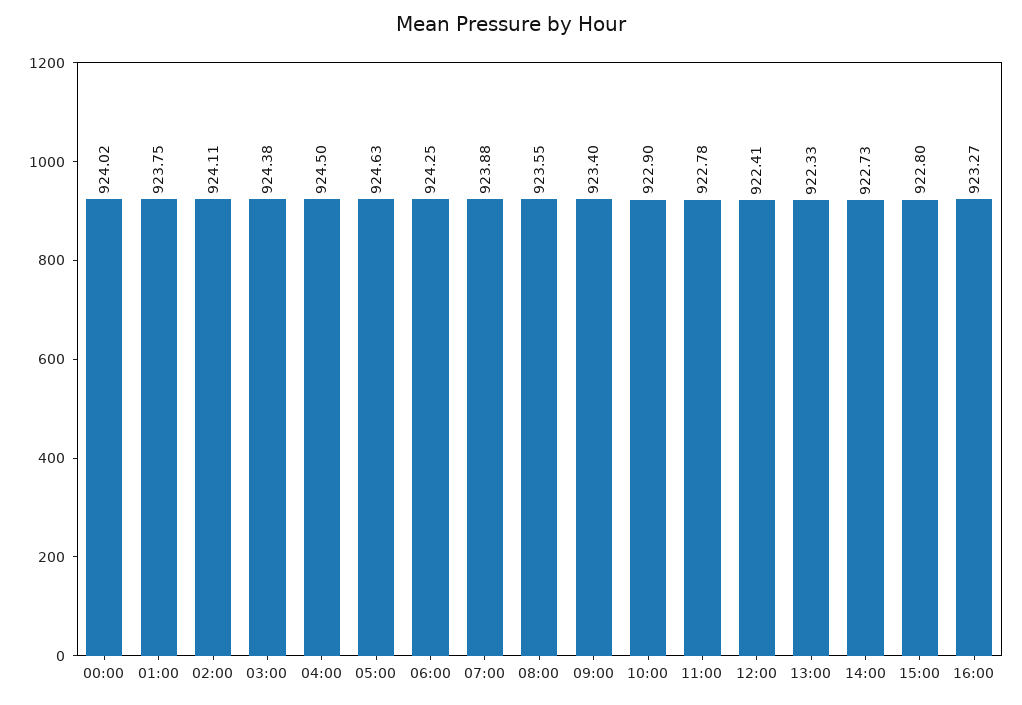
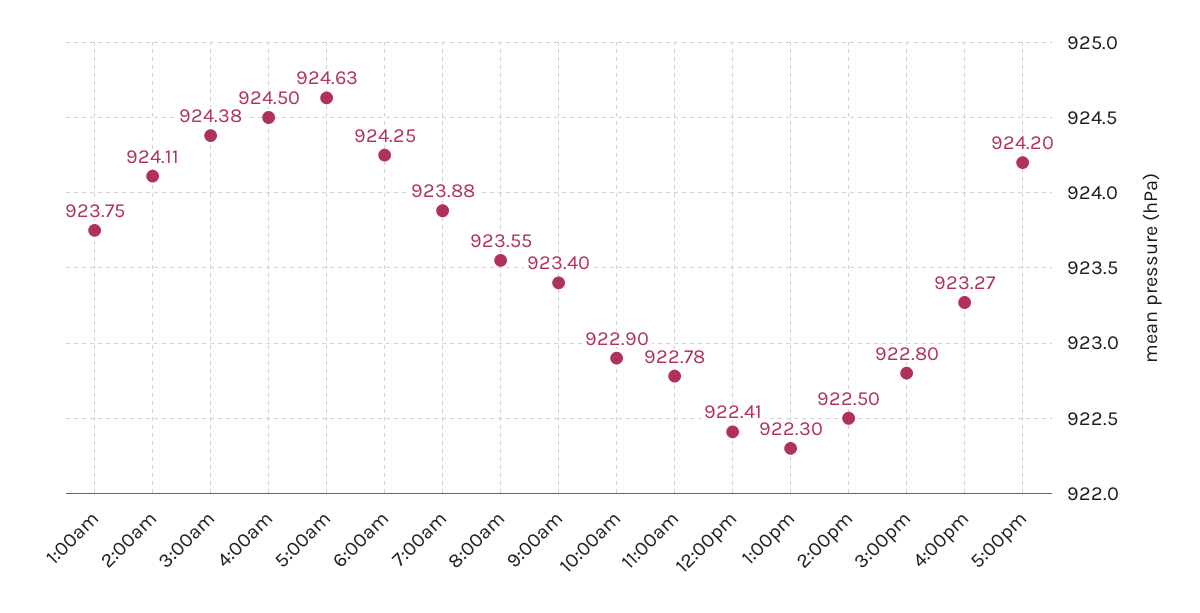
00:00: 924.02 -> none
13:00: 922.33 -> 922.3
14:00: 922.73 -> 922.5
5:00pm: none -> 924.2

